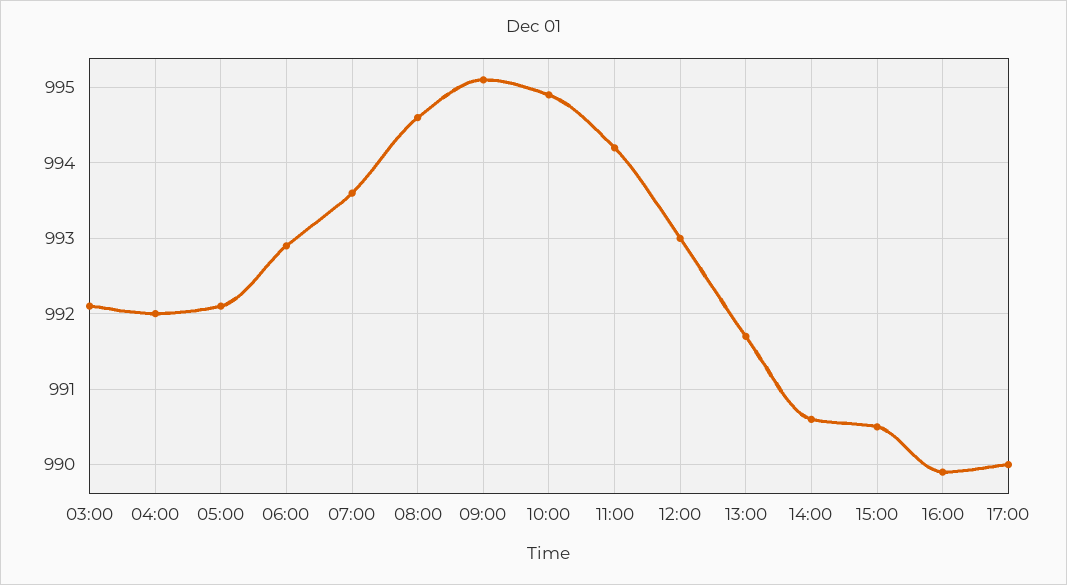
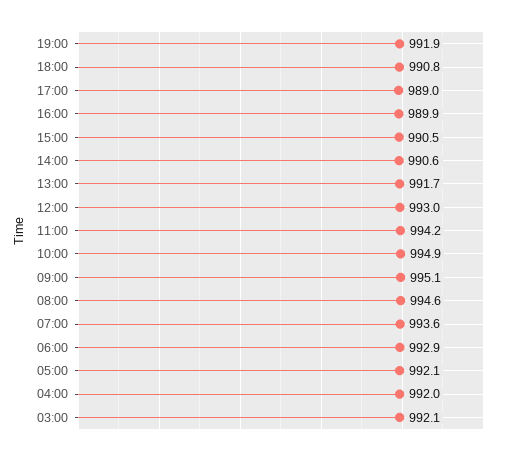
17:00: 990 -> 989
19:00: none -> 991.9
18:00: none -> 990.8

